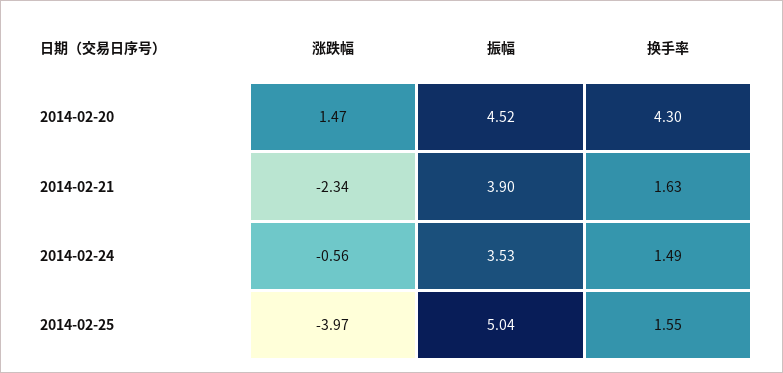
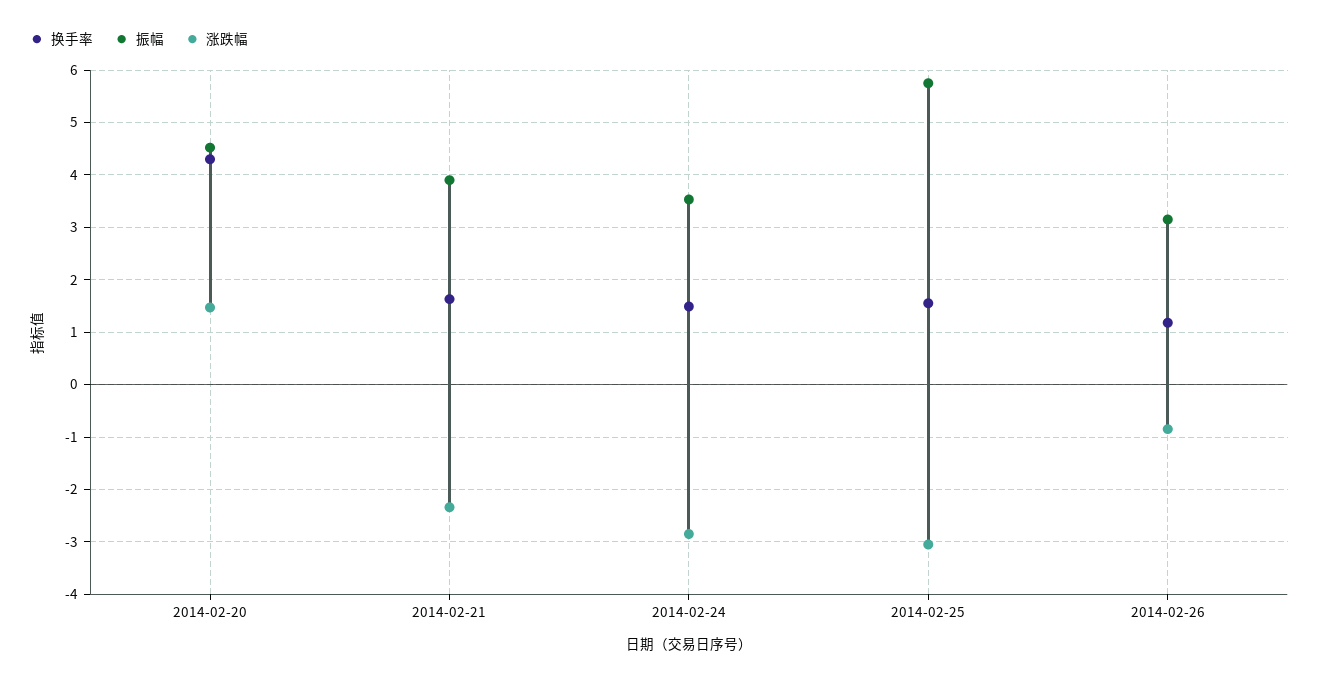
涨跌幅, 2014-02-24: -0.56 -> -2.8
涨跌幅, 2014-02-25: -3.97 -> -3
振幅, 2014-02-25: 5.04 -> 5.8
换手率, 2014-02-26: none -> 1.2
振幅, 2014-02-26: none -> 3.2
涨跌幅, 2014-02-26: none -> -0.8

